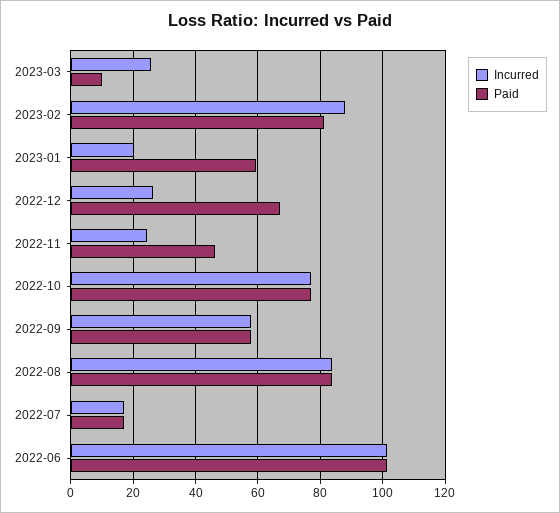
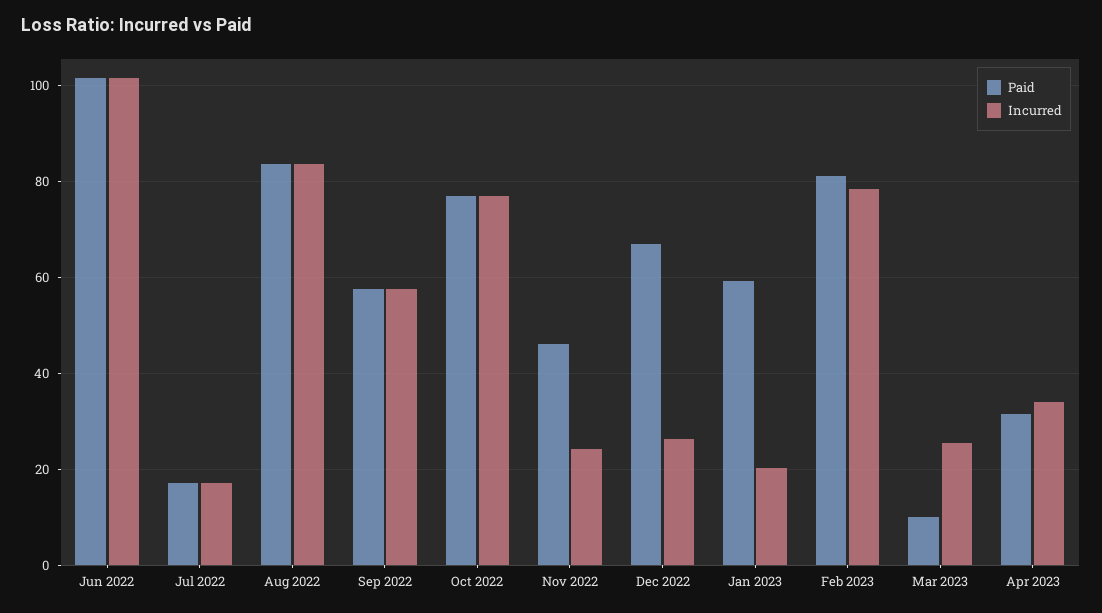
Incurred, 2023-02: 88 -> 78
Paid, Apr 2023: none -> 32
Incurred, Apr 2023: none -> 34

